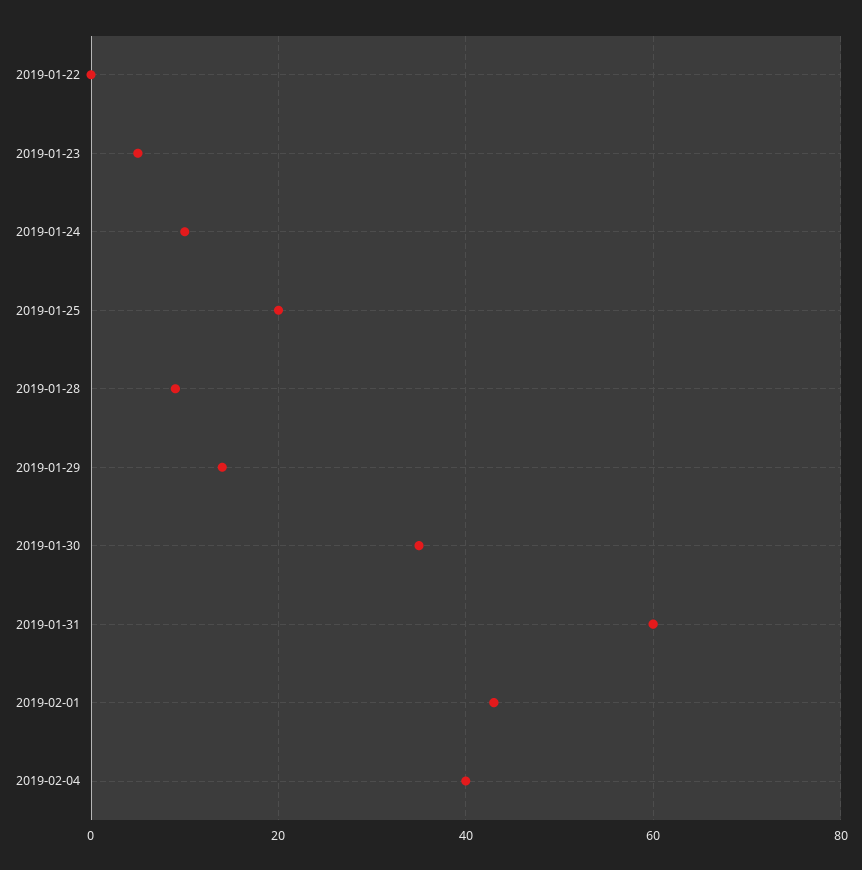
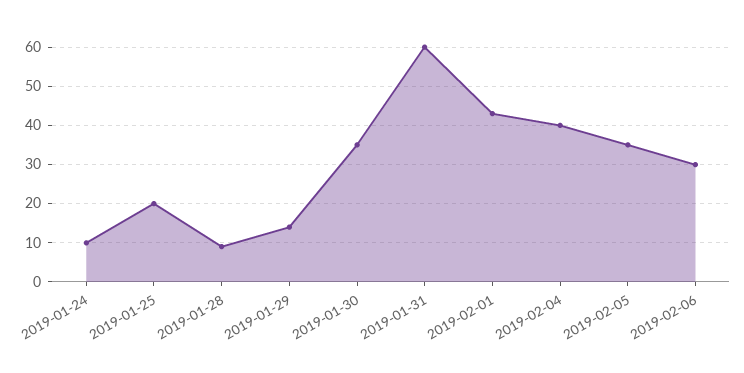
2019-01-22: 0 -> none
2019-01-23: 5 -> none
2019-02-05: none -> 35
2019-02-06: none -> 30

